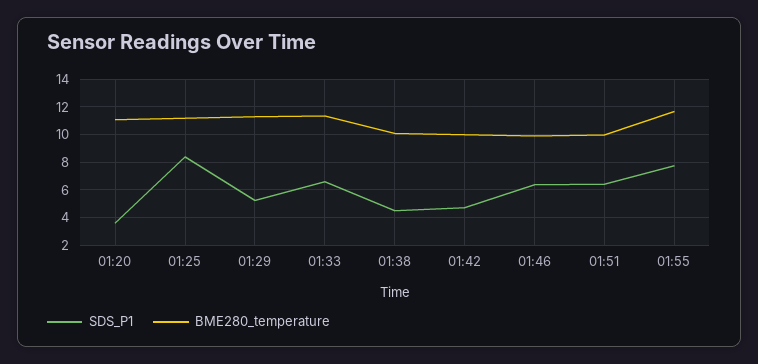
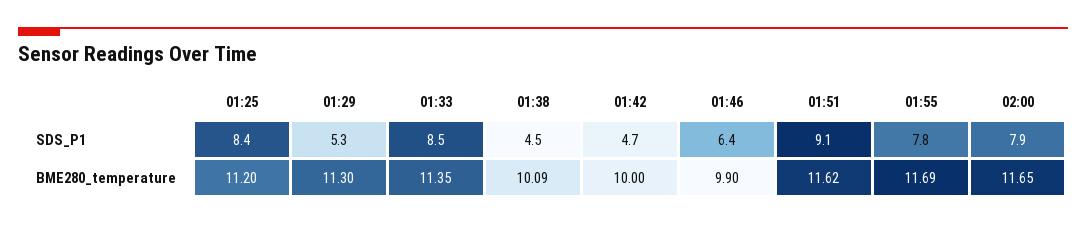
SDS_P1, 01:20: 3.5 -> none
BME280_temperature, 01:20: 11 -> none
SDS_P1, 01:33: 6.5 -> 8.5
SDS_P1, 01:51: 6.5 -> 9.1
BME280_temperature, 01:51: 10 -> 11.62
SDS_P1, 02:00: none -> 7.9
BME280_temperature, 02:00: none -> 11.65

